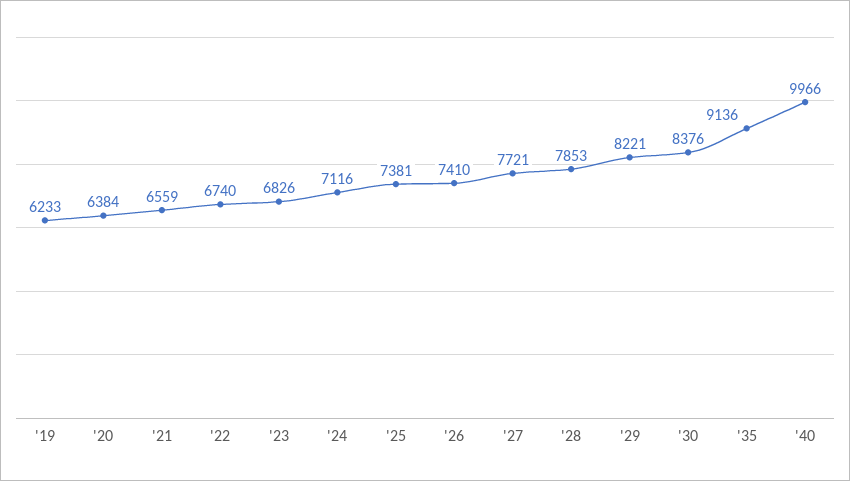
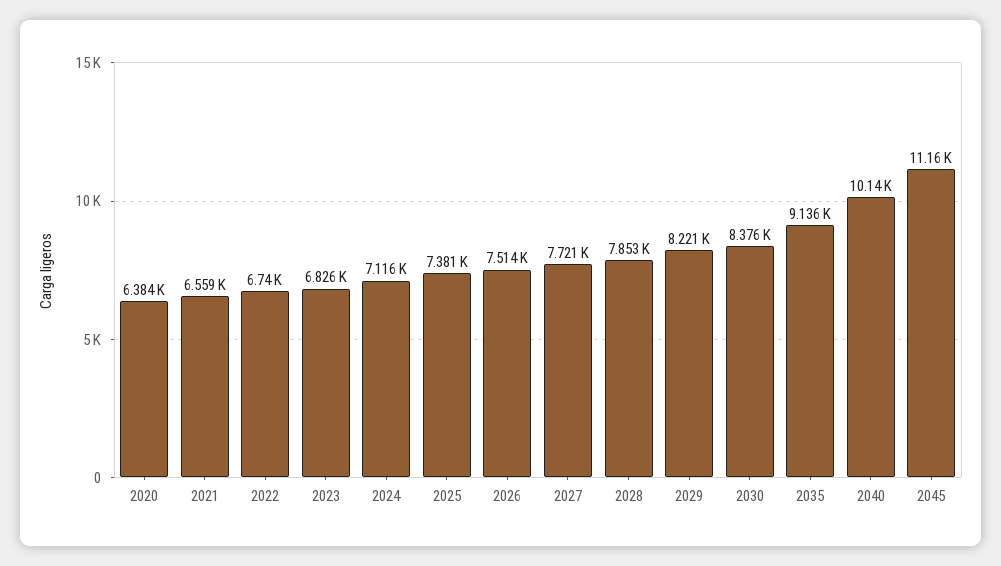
'19: 6233 -> none
'26: 7410 -> 7514
'40: 9966 -> 10140
2045: none -> 11160

